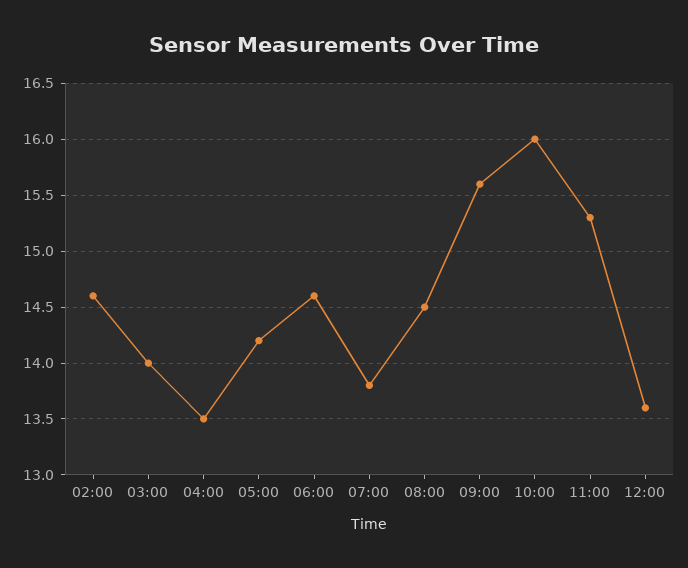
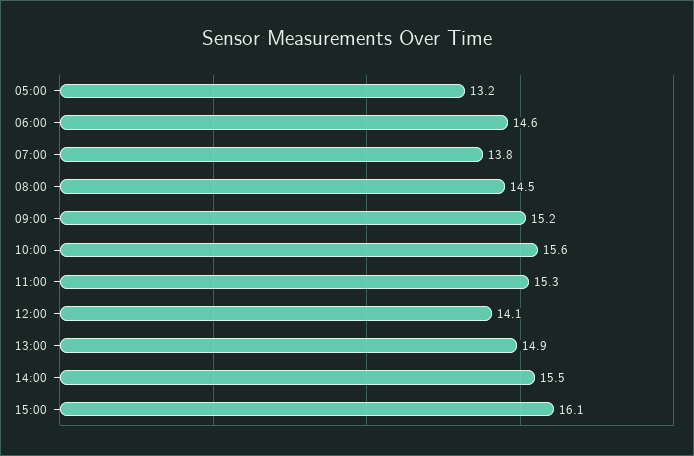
02:00: 14.6 -> none
03:00: 14 -> none
04:00: 13.5 -> none
05:00: 14.2 -> 13.2
09:00: 15.6 -> 15.2
10:00: 16 -> 15.6
12:00: 13.6 -> 14.1
13:00: none -> 14.9
14:00: none -> 15.5
15:00: none -> 16.1

